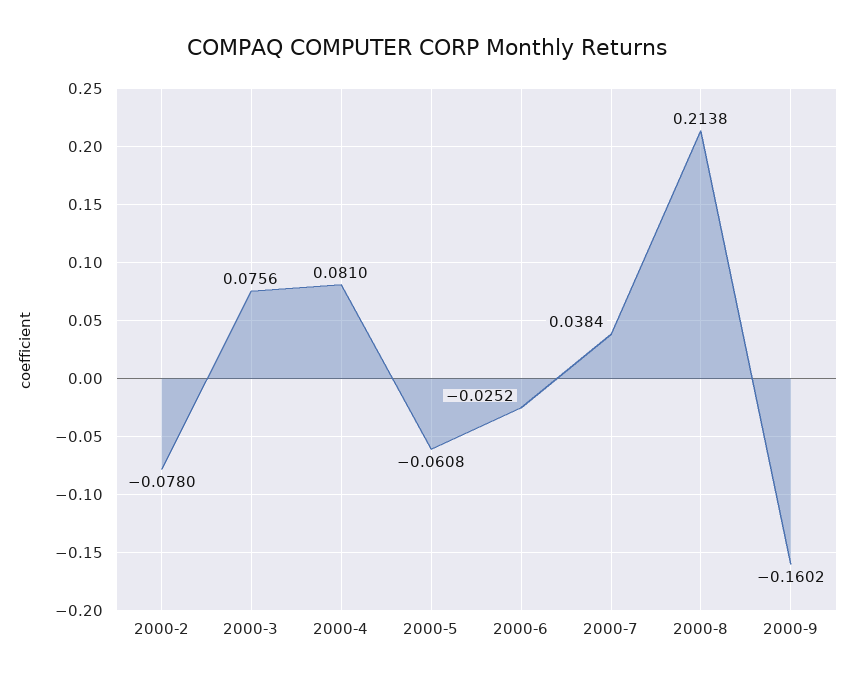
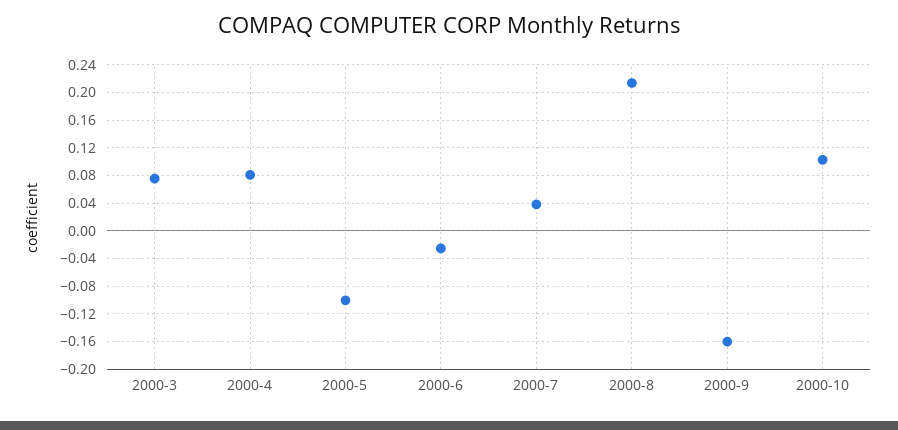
2000-2: -0.078 -> none
2000-5: -0.0608 -> -0.1
2000-10: none -> 0.1

